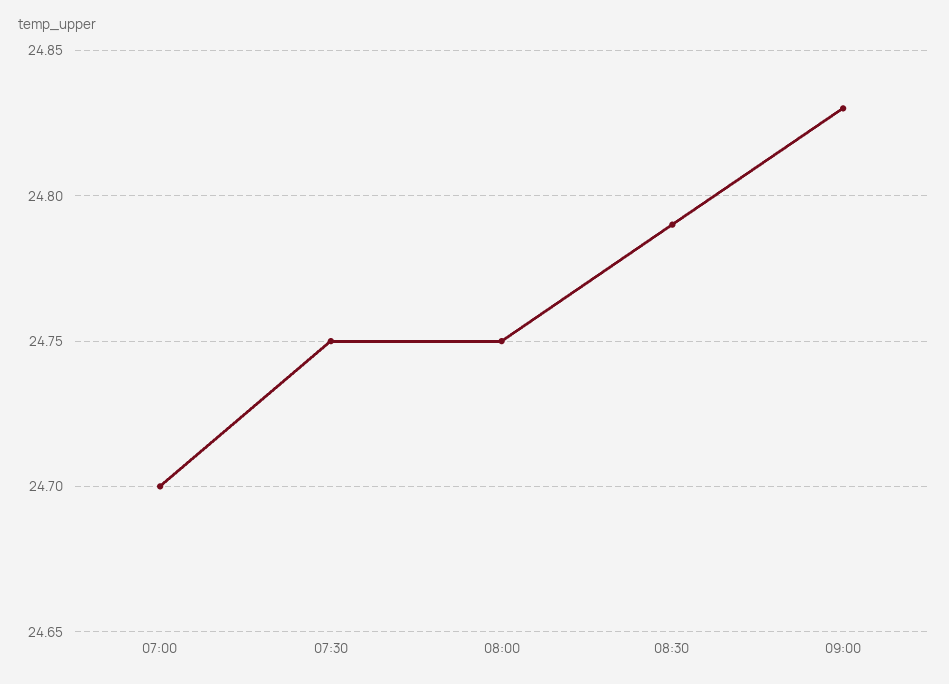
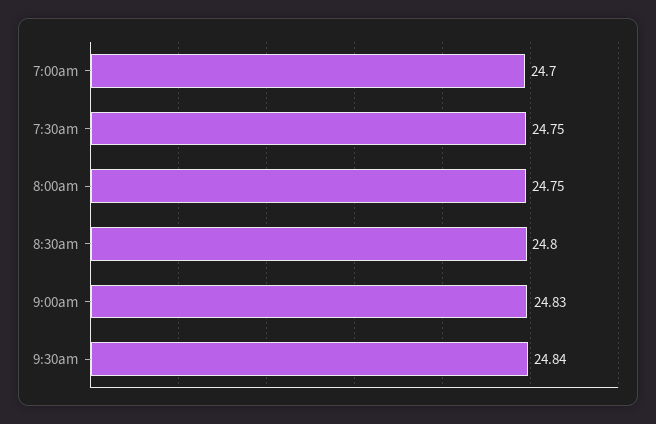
08:30: 24.79 -> 24.8
9:30am: none -> 24.84

